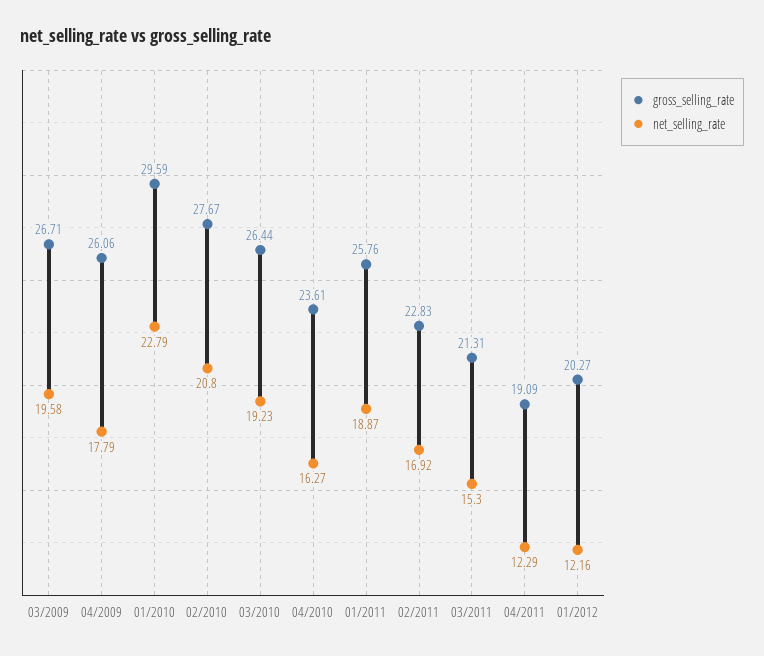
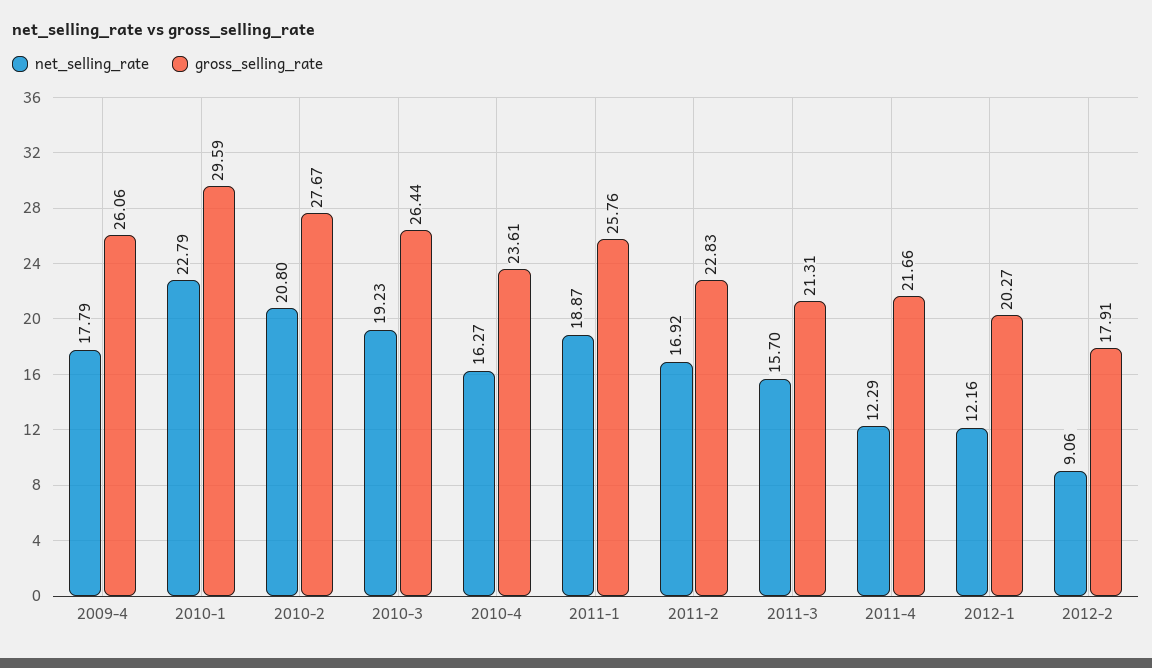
gross_selling_rate, 03/2009: 26.71 -> none
net_selling_rate, 03/2009: 19.58 -> none
net_selling_rate, 03/2011: 15.3 -> 15.7
gross_selling_rate, 04/2011: 19.09 -> 21.66
net_selling_rate, 2012-2: none -> 9.06
gross_selling_rate, 2012-2: none -> 17.91

